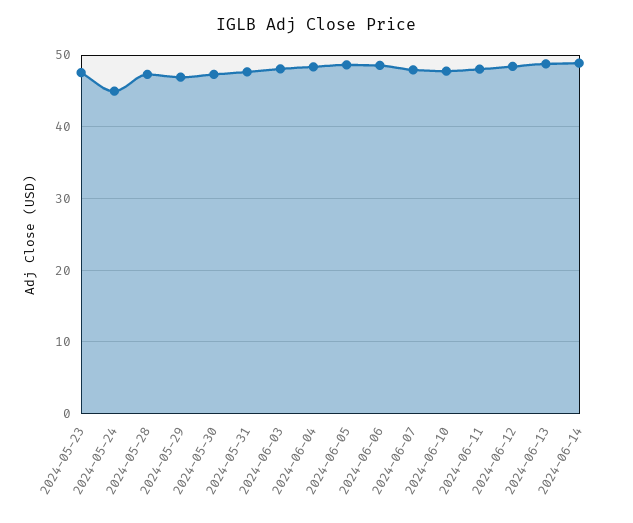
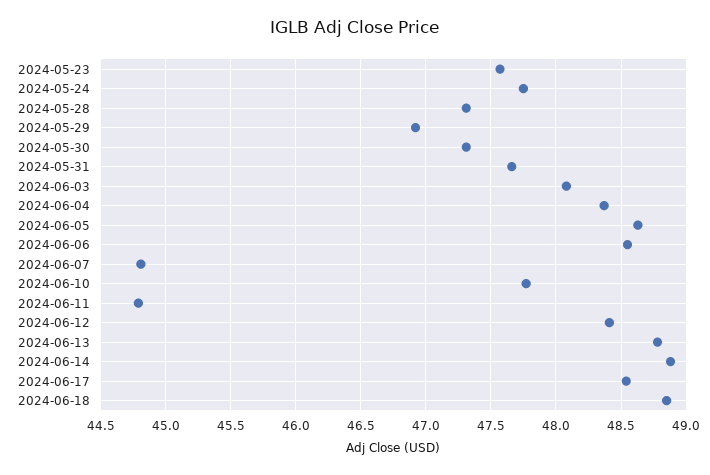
2024-05-24: 45 -> 47.75
2024-06-07: 48 -> 44.8
2024-06-11: 48 -> 44.8
2024-06-17: none -> 48.55
2024-06-18: none -> 48.85

